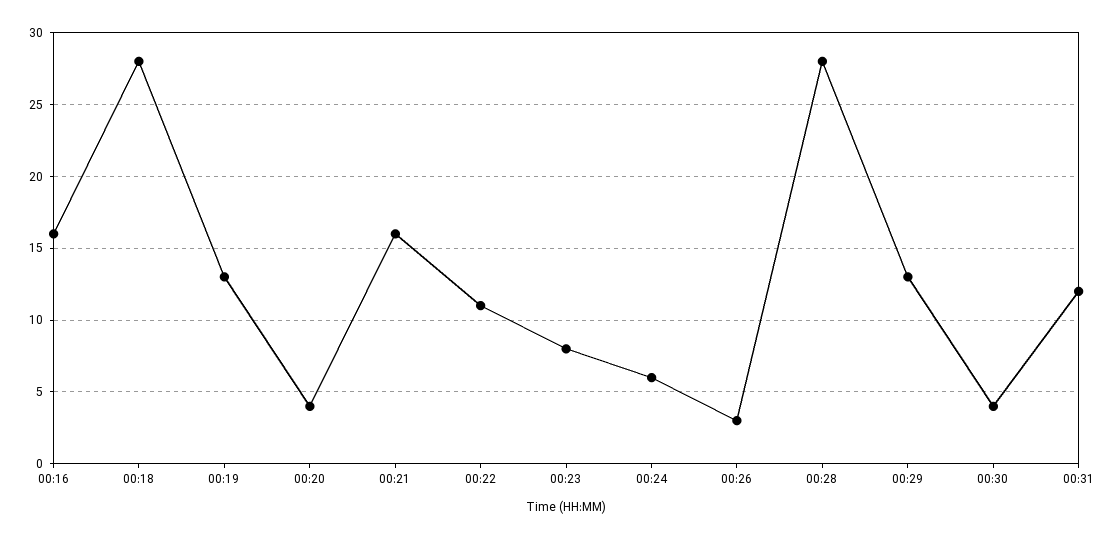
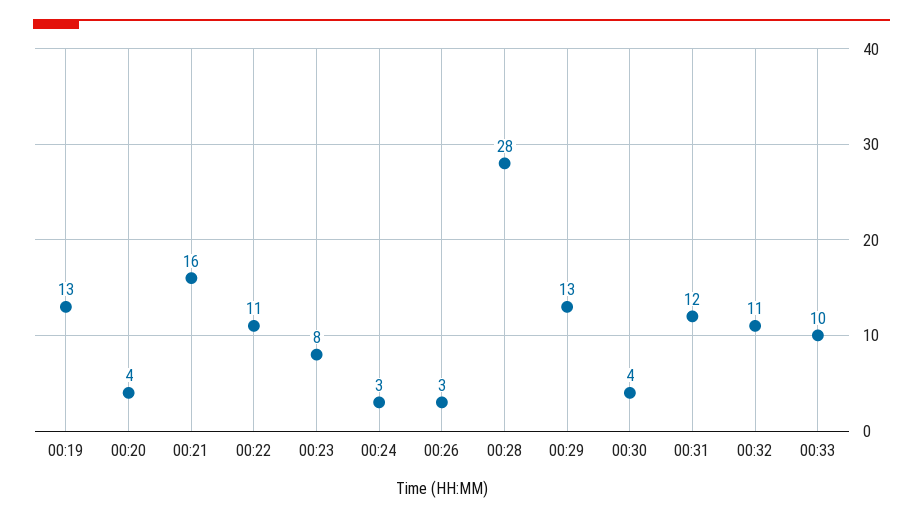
00:16: 16 -> none
00:18: 28 -> none
00:24: 6 -> 3
00:32: none -> 11
00:33: none -> 10

